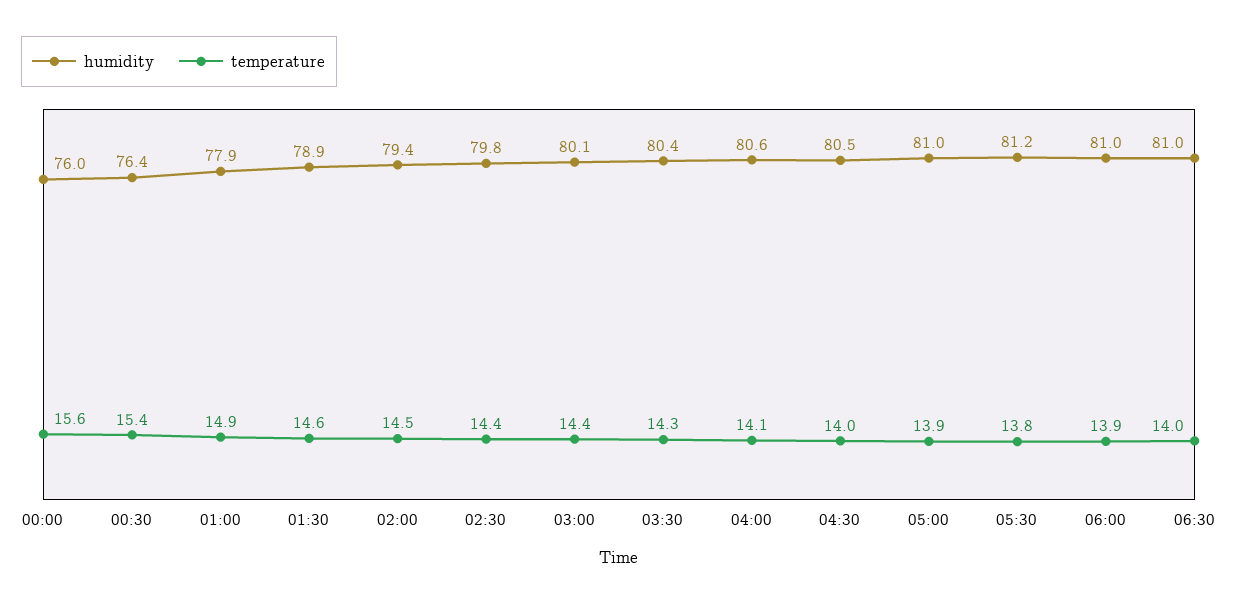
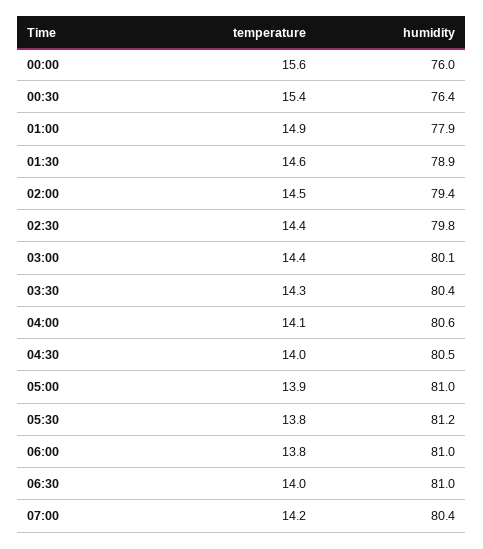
temperature, 06:00: 13.9 -> 13.8
temperature, 07:00: none -> 14.2
humidity, 07:00: none -> 80.4

